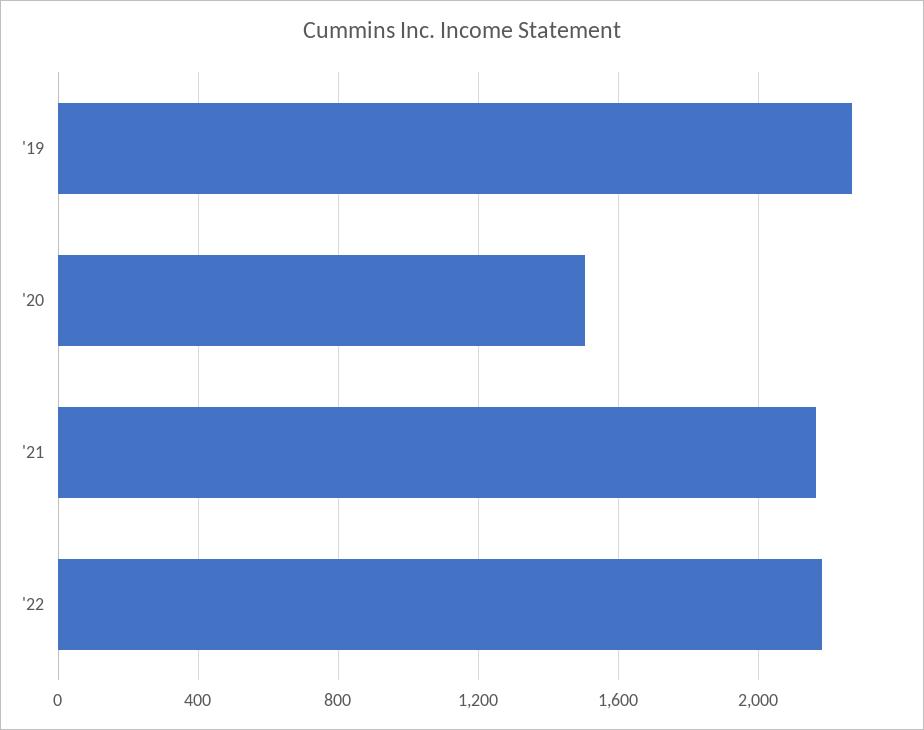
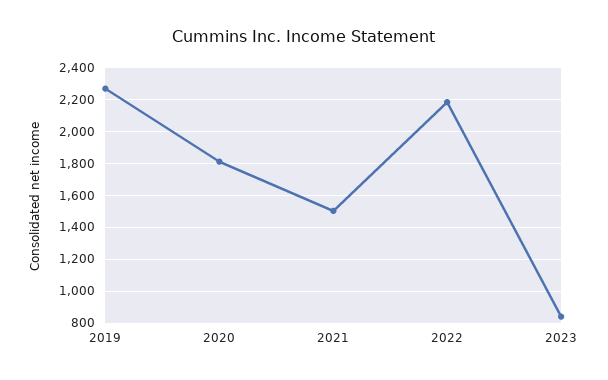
'20: 1500 -> 1800
'21: 2150 -> 1500
2023: none -> 850

